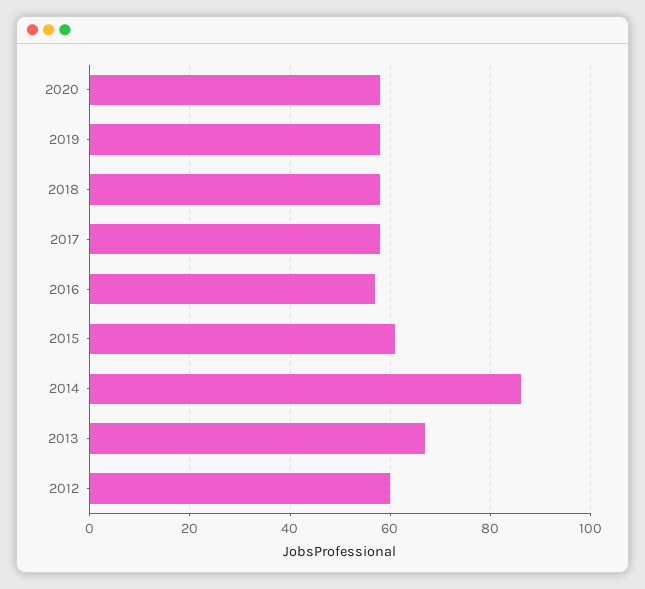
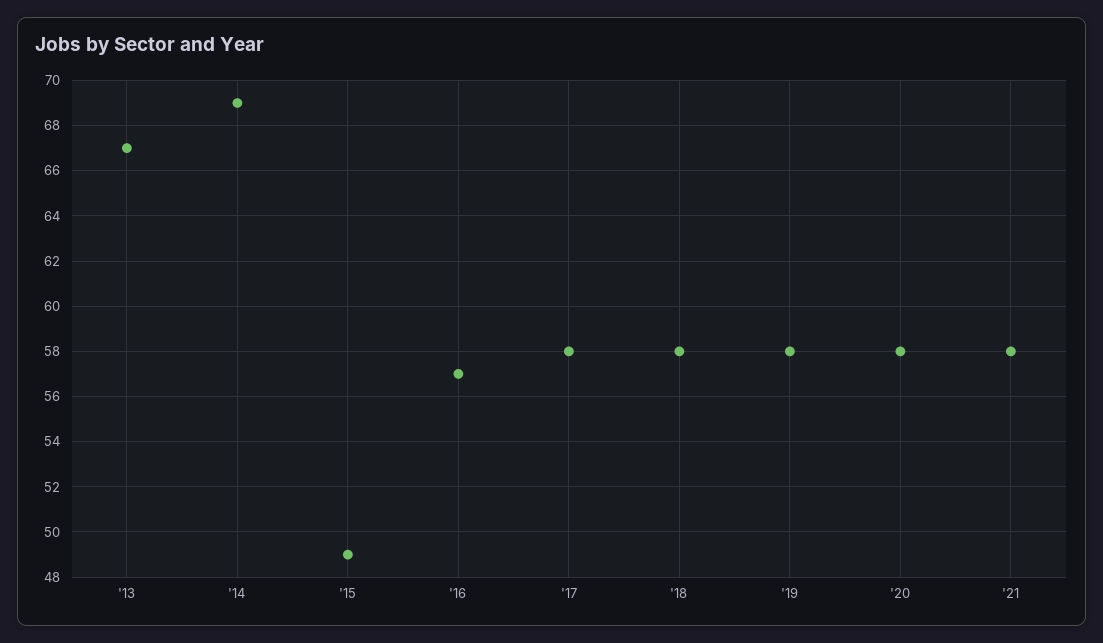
2015: 60 -> 49
2014: 85 -> 69
2012: 60 -> none
'21: none -> 58

